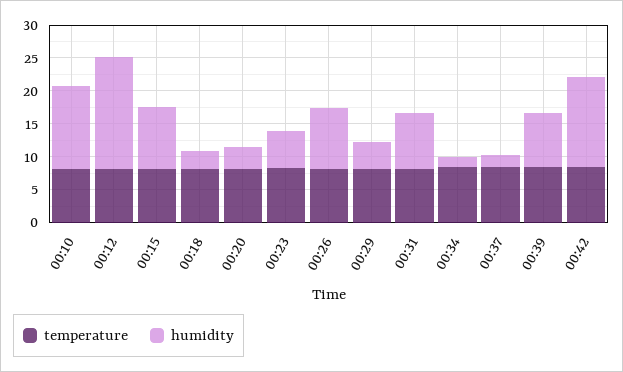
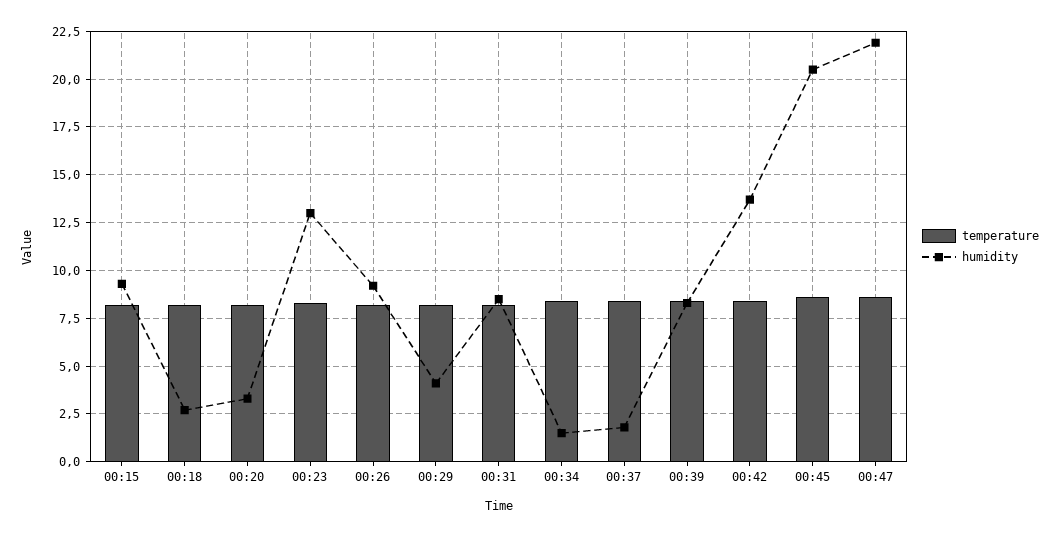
temperature, 00:10: 7.5 -> none
humidity, 00:10: 12.5 -> none
temperature, 00:12: 7.5 -> none
humidity, 00:12: 17.5 -> none
humidity, 00:23: 5 -> 13
temperature, 00:45: none -> 8.5
humidity, 00:45: none -> 20.5
temperature, 00:47: none -> 8.5
humidity, 00:47: none -> 22

